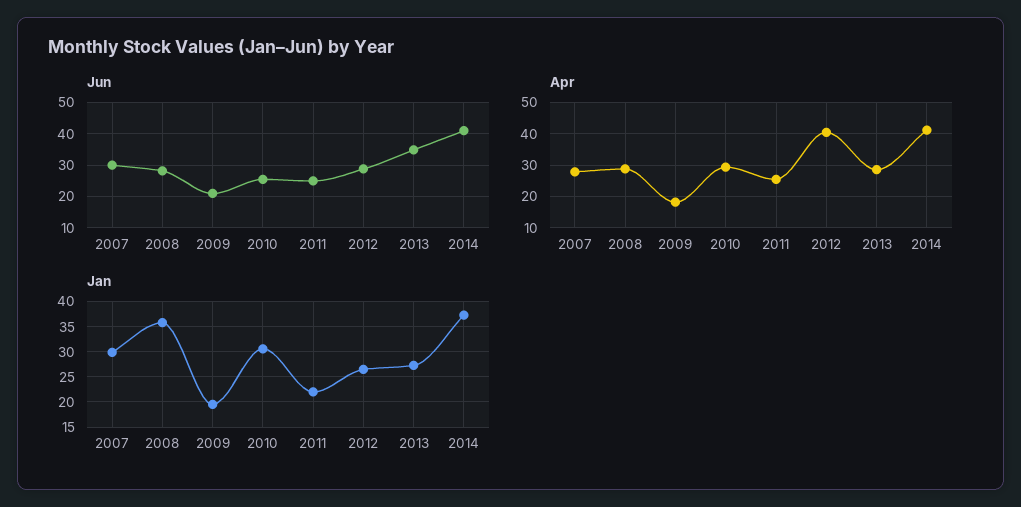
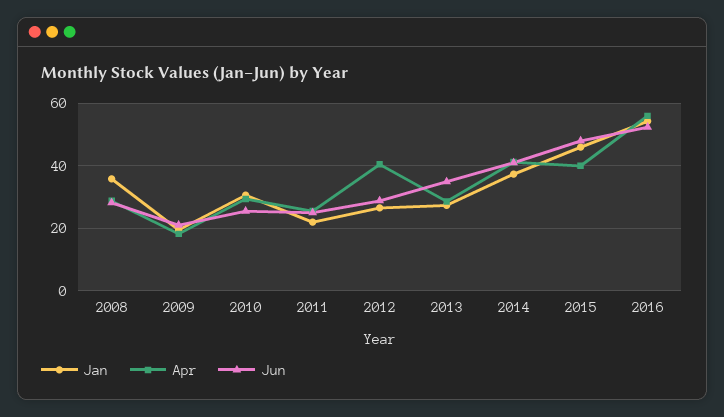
Jun, 2007: 30 -> none
Apr, 2007: 28 -> none
Jan, 2007: 30 -> none
Jan, 2015: none -> 46
Apr, 2015: none -> 40
Jun, 2015: none -> 48
Jan, 2016: none -> 54
Apr, 2016: none -> 56
Jun, 2016: none -> 52

